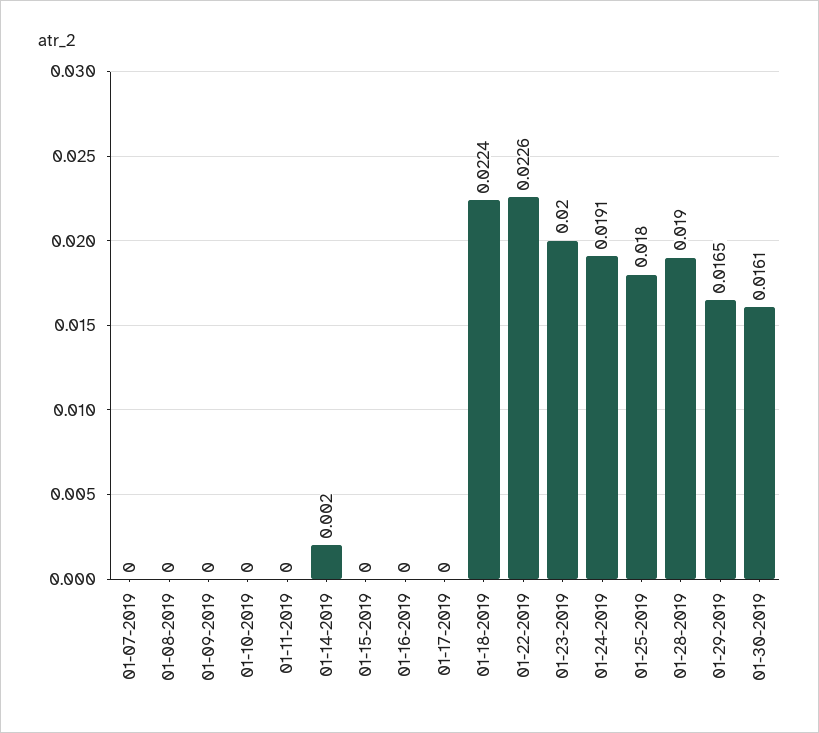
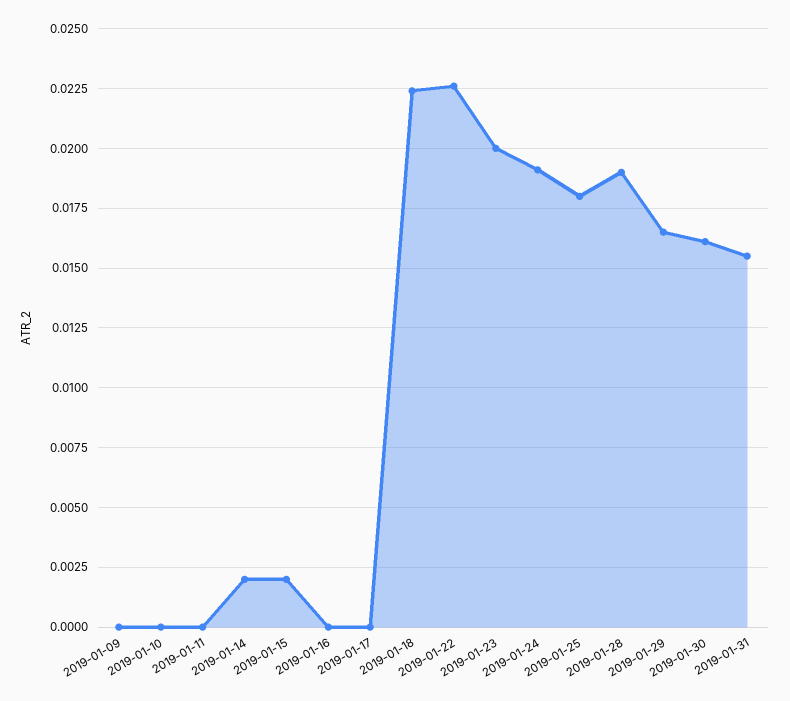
01-07-2019: 0 -> none
01-08-2019: 0 -> none
01-15-2019: 0 -> 0.002
2019-01-31: none -> 0.0155

